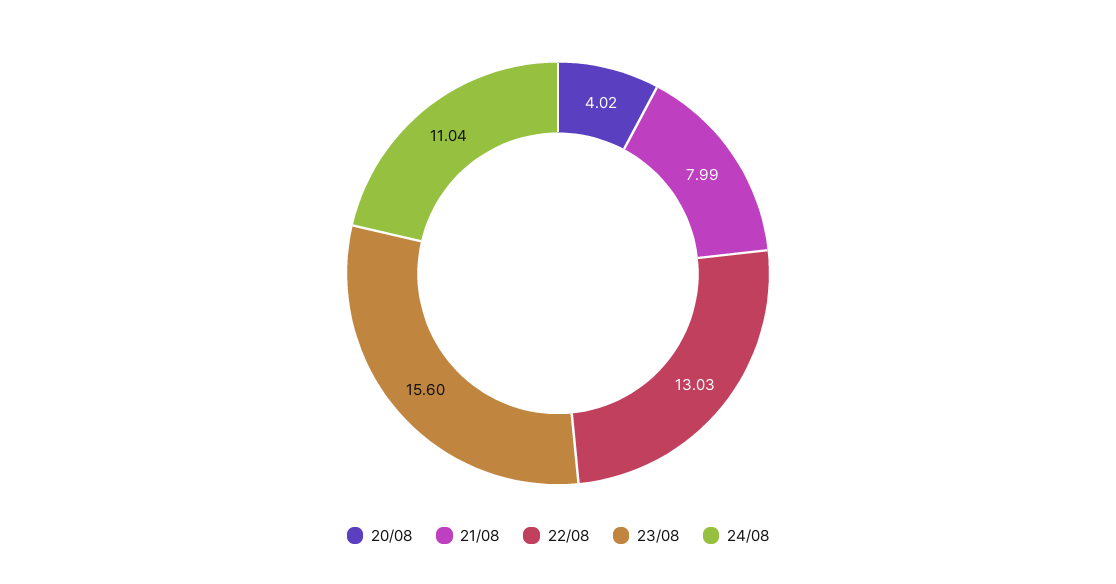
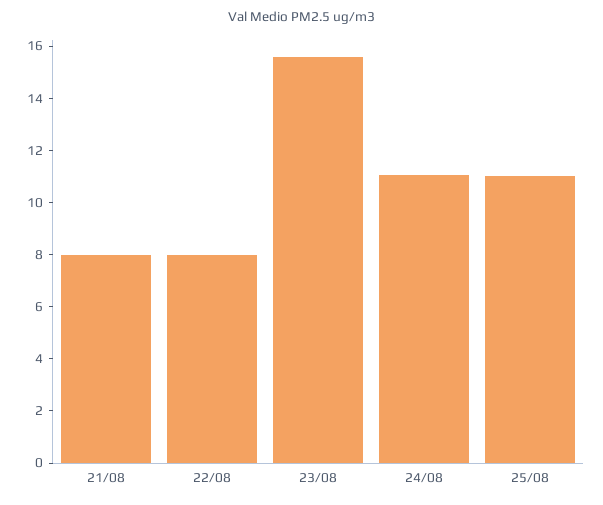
20/08: 4.02 -> none
22/08: 13.03 -> 8
25/08: none -> 11

